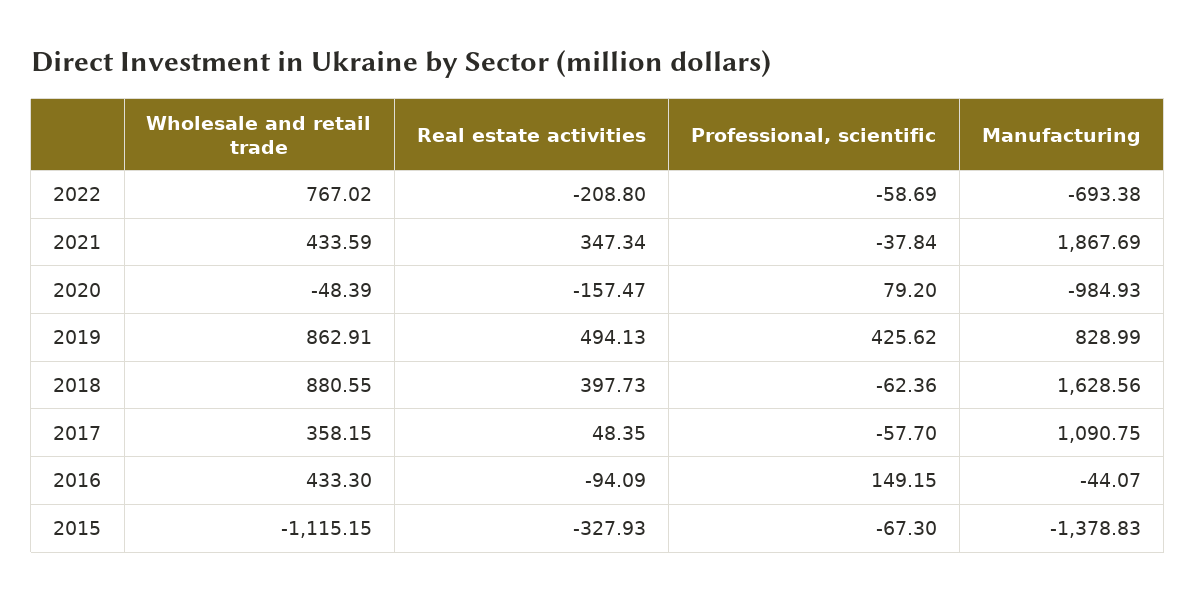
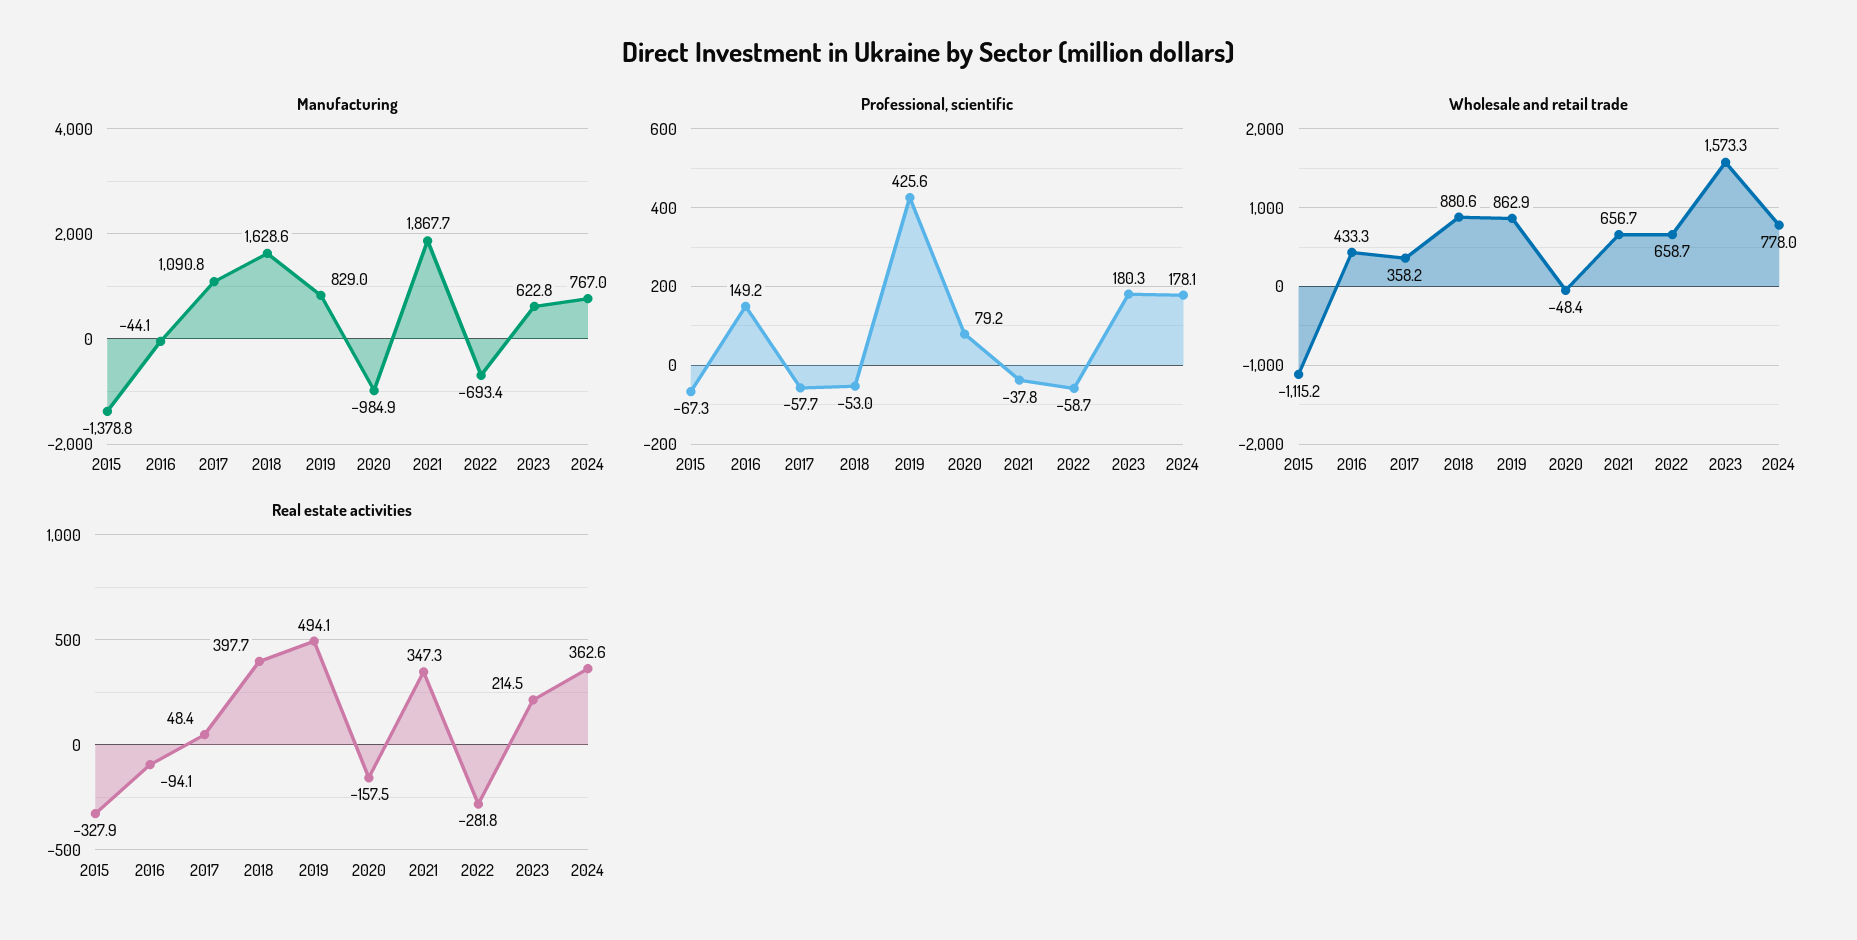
Wholesale and retail trade, 2022: 767.02 -> 658.7
Real estate activities, 2022: -208.8 -> -281.8
Wholesale and retail trade, 2021: 433.59 -> 656.7
Professional, scientific, 2018: -62.36 -> -53
Manufacturing, 2023: none -> 622.8
Manufacturing, 2024: none -> 767
Professional, scientific, 2023: none -> 180.3
Professional, scientific, 2024: none -> 178.1
Wholesale and retail trade, 2023: none -> 1573.3
Wholesale and retail trade, 2024: none -> 778
Real estate activities, 2023: none -> 214.5
Real estate activities, 2024: none -> 362.6

